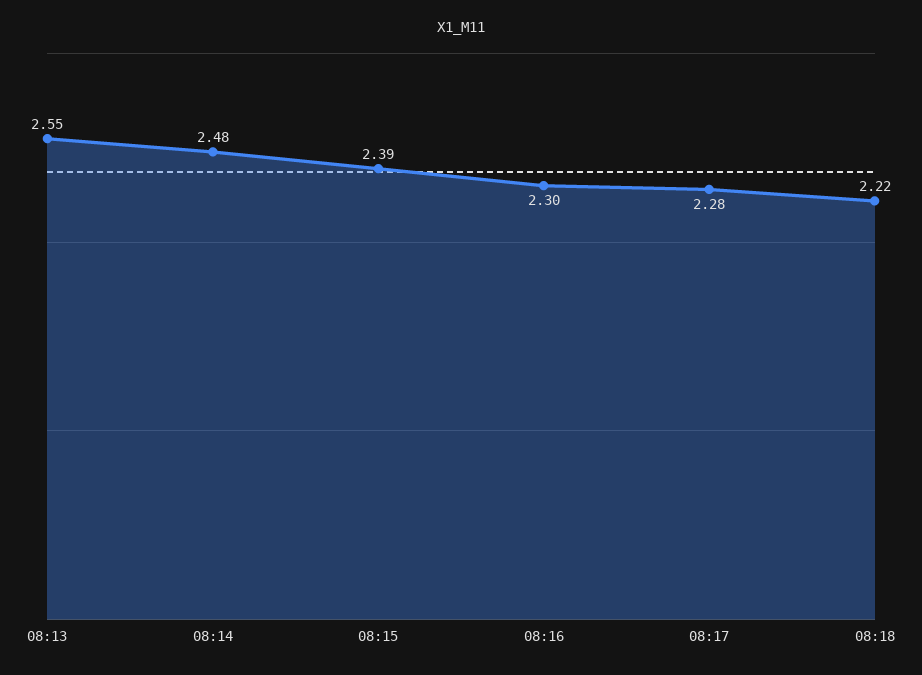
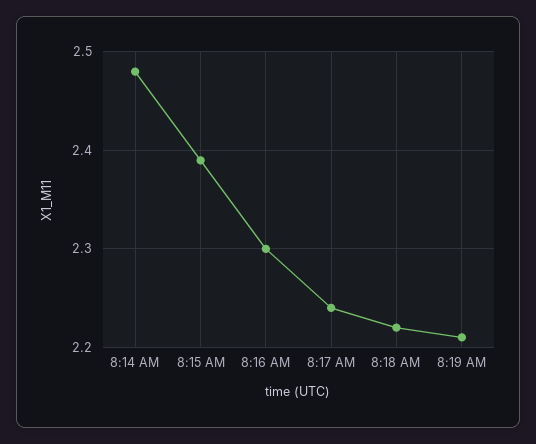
08:13: 2.55 -> none
08:17: 2.28 -> 2.24
8:19 AM: none -> 2.21

